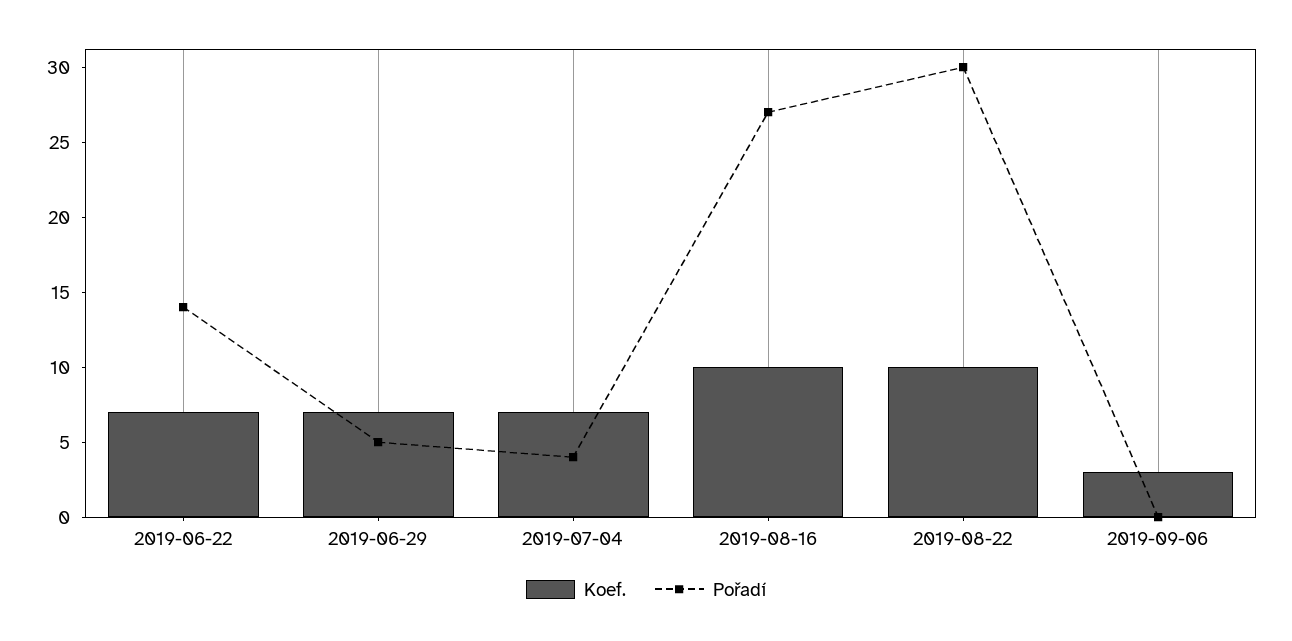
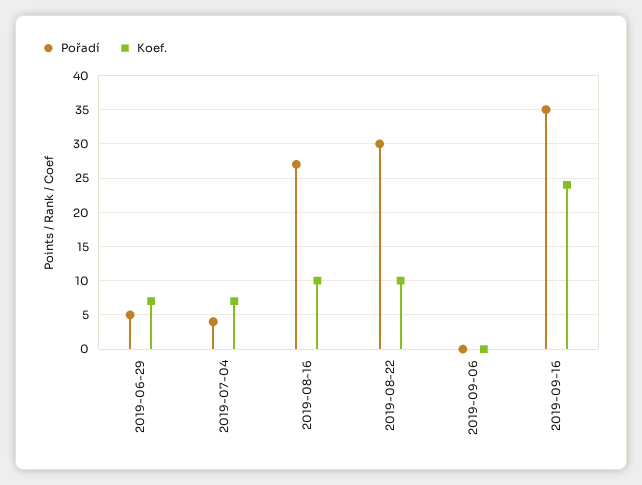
Koef., 2019-06-22: 7 -> none
Pořadí, 2019-06-22: 14 -> none
Koef., 2019-09-06: 3 -> 0
Pořadí, 2019-09-16: none -> 35
Koef., 2019-09-16: none -> 24

